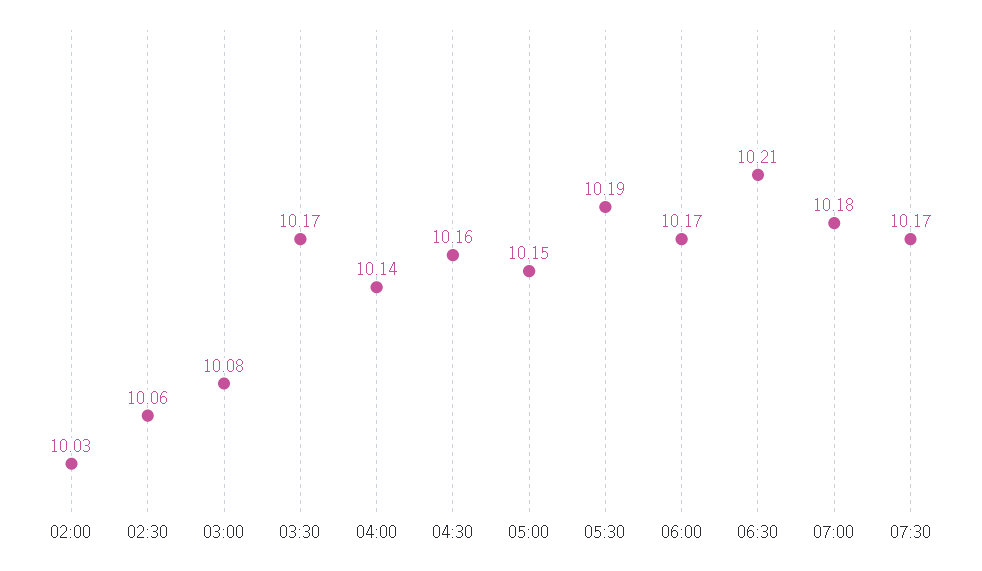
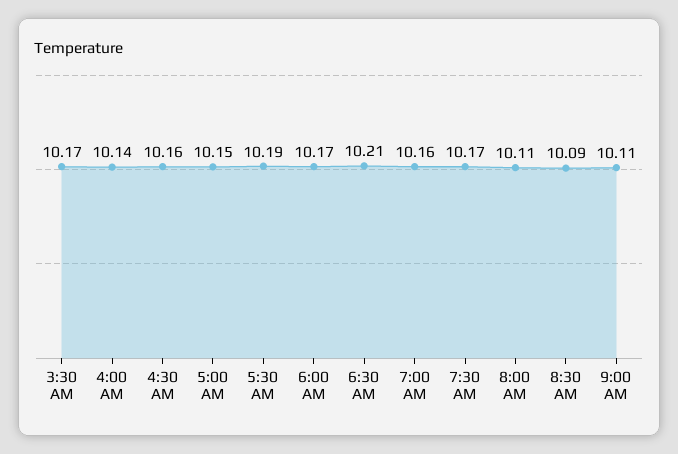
02:00: 10.03 -> none
02:30: 10.06 -> none
03:00: 10.08 -> none
07:00: 10.18 -> 10.16
8:00 AM: none -> 10.11
8:30 AM: none -> 10.09
9:00 AM: none -> 10.11

